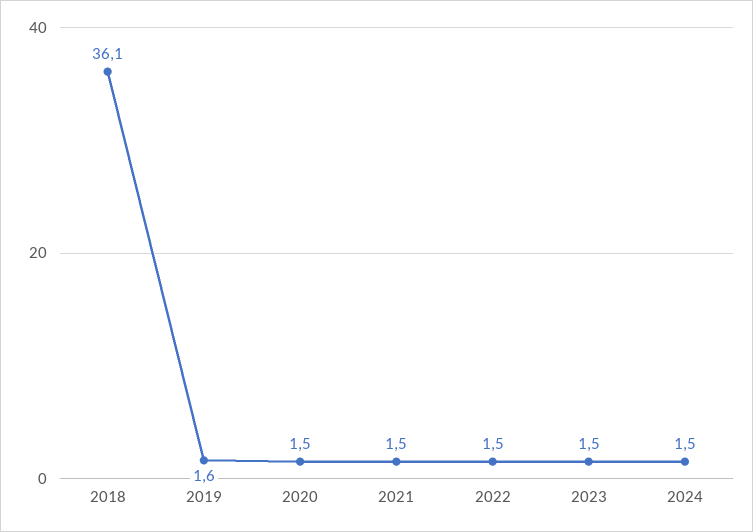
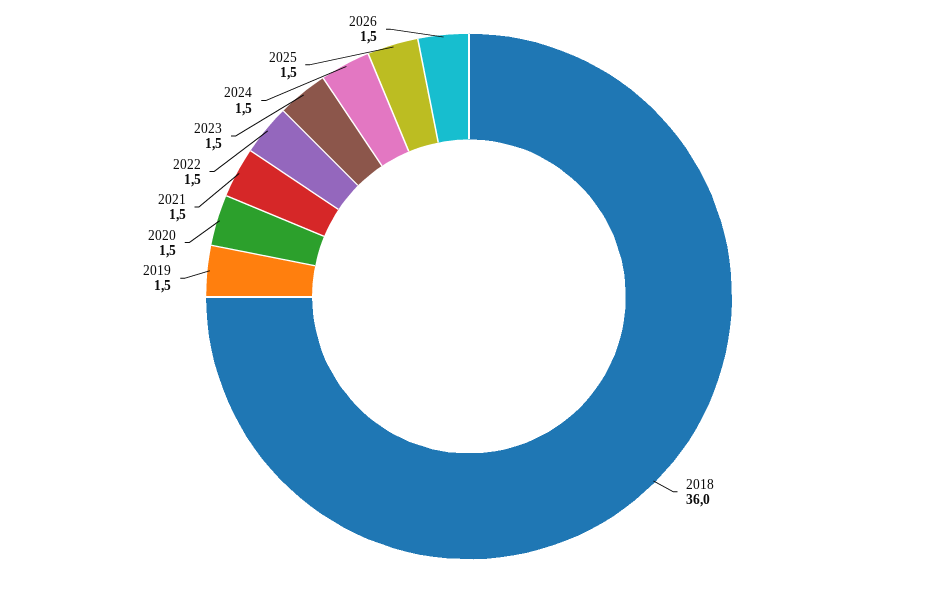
2018: 36.1 -> 36
2019: 1.6 -> 1.5
2025: none -> 1.5
2026: none -> 1.5

